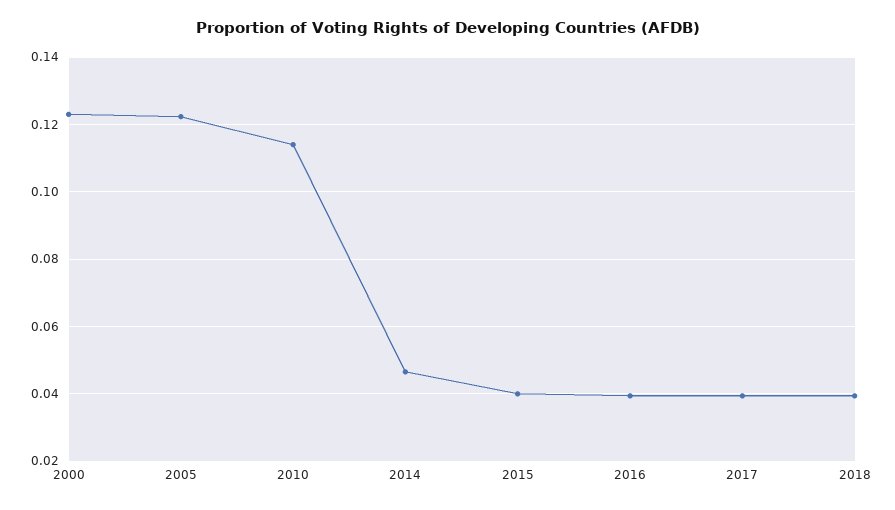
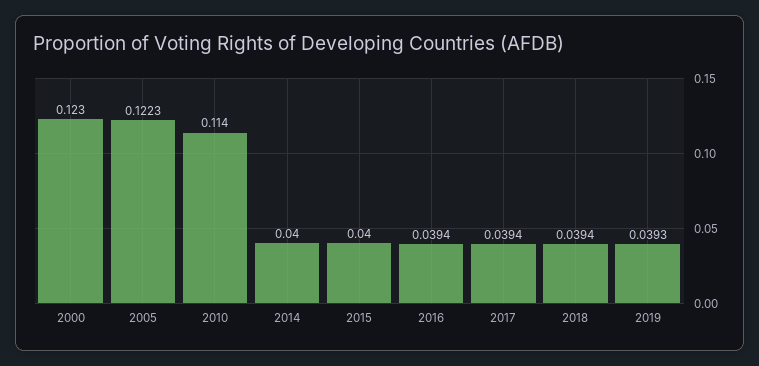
2014: 0.046 -> 0.04
2019: none -> 0.0393

